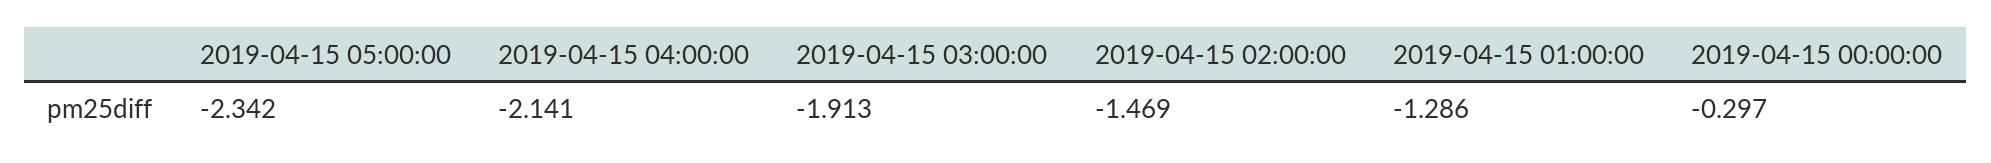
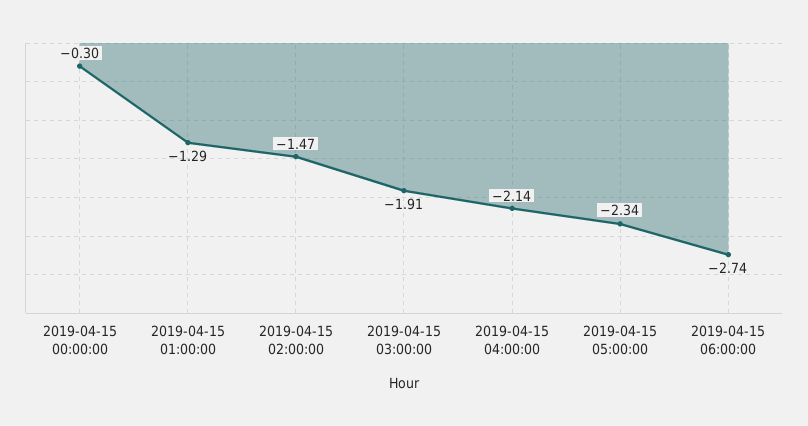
2019-04-15 06:00:00: none -> -2.74

